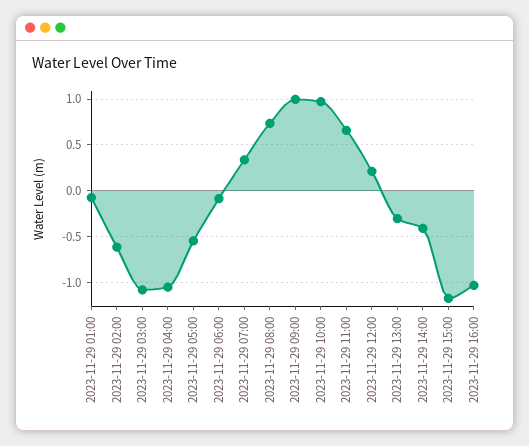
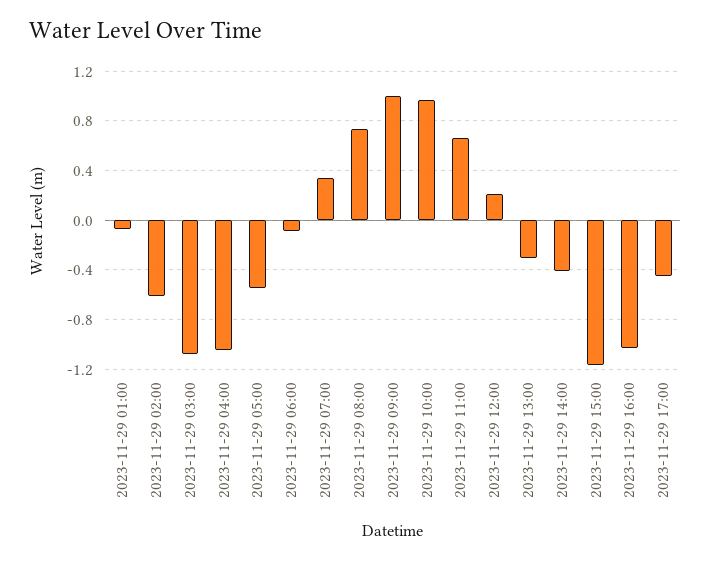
2023-11-29 17:00: none -> -0.45

